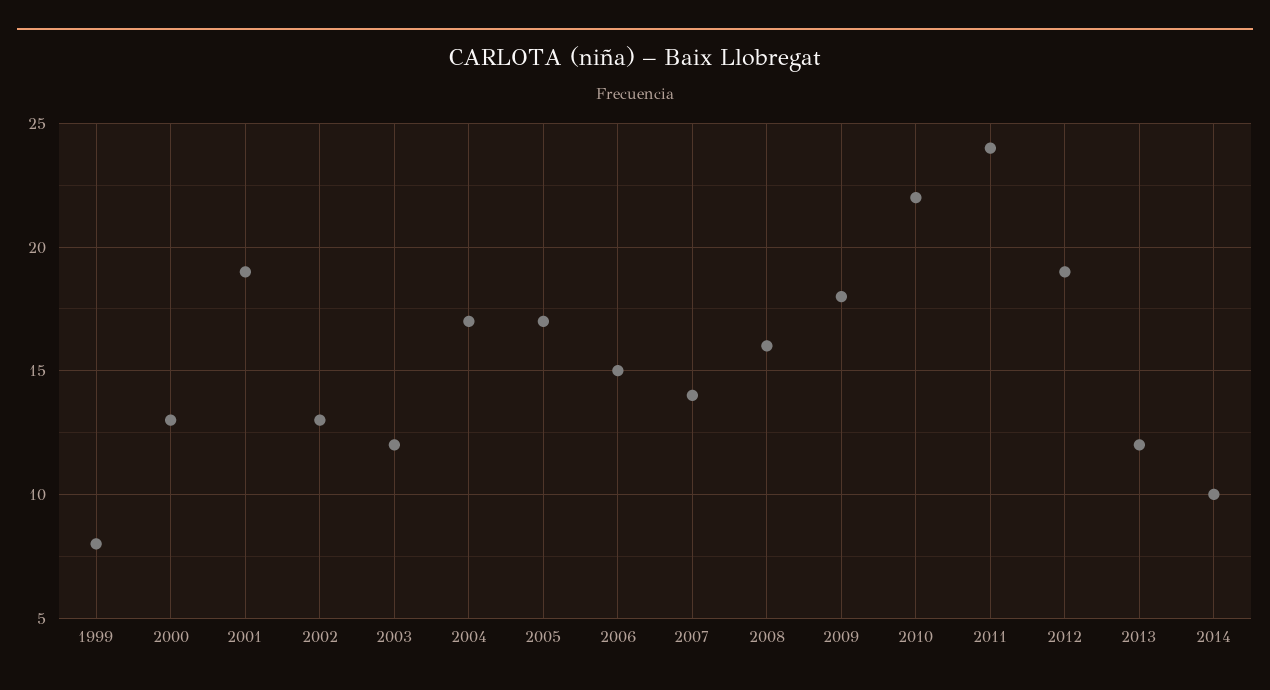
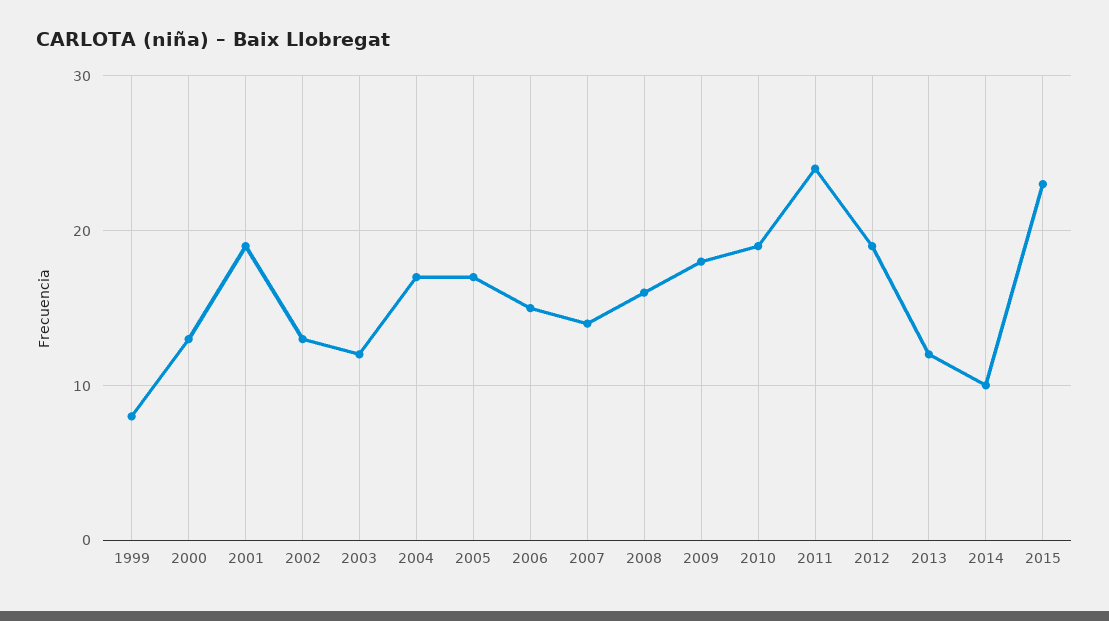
2010: 22 -> 19
2015: none -> 23

